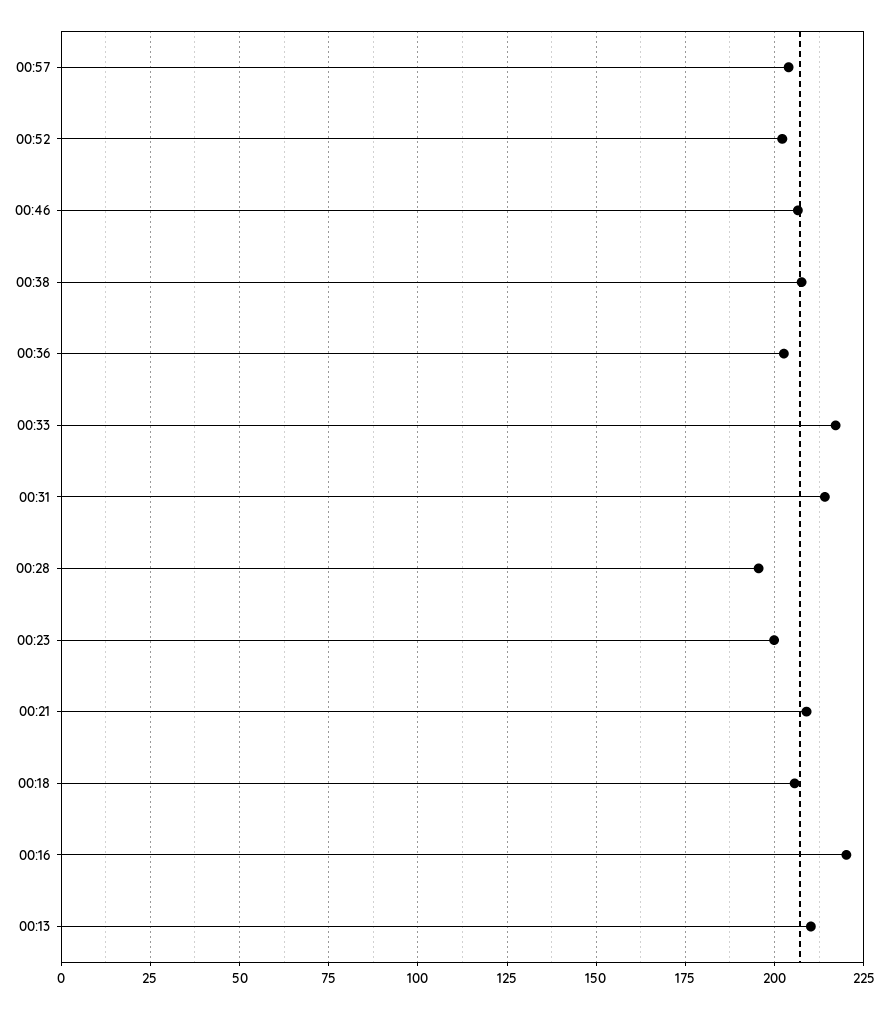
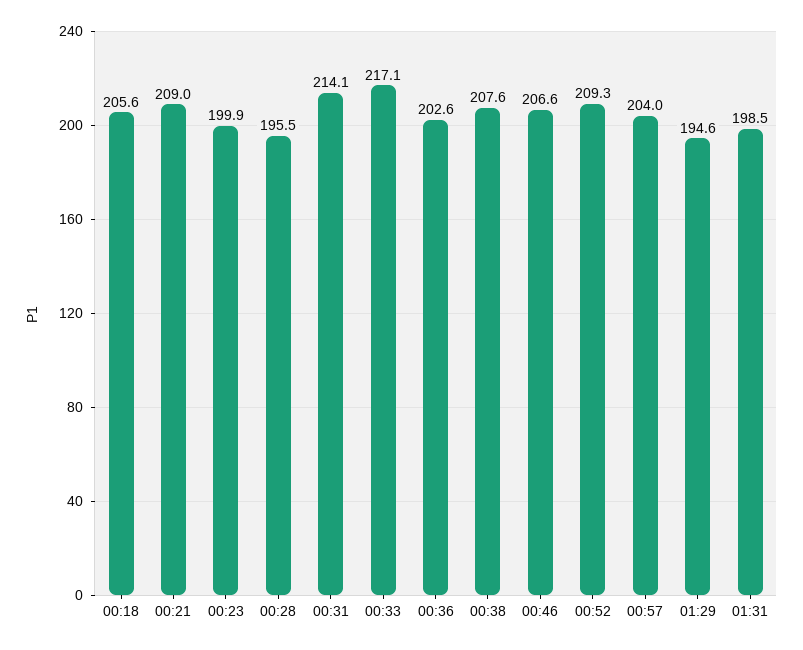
00:52: 202.5 -> 209.3
00:16: 220 -> none
00:13: 210 -> none
01:29: none -> 194.6
01:31: none -> 198.5

